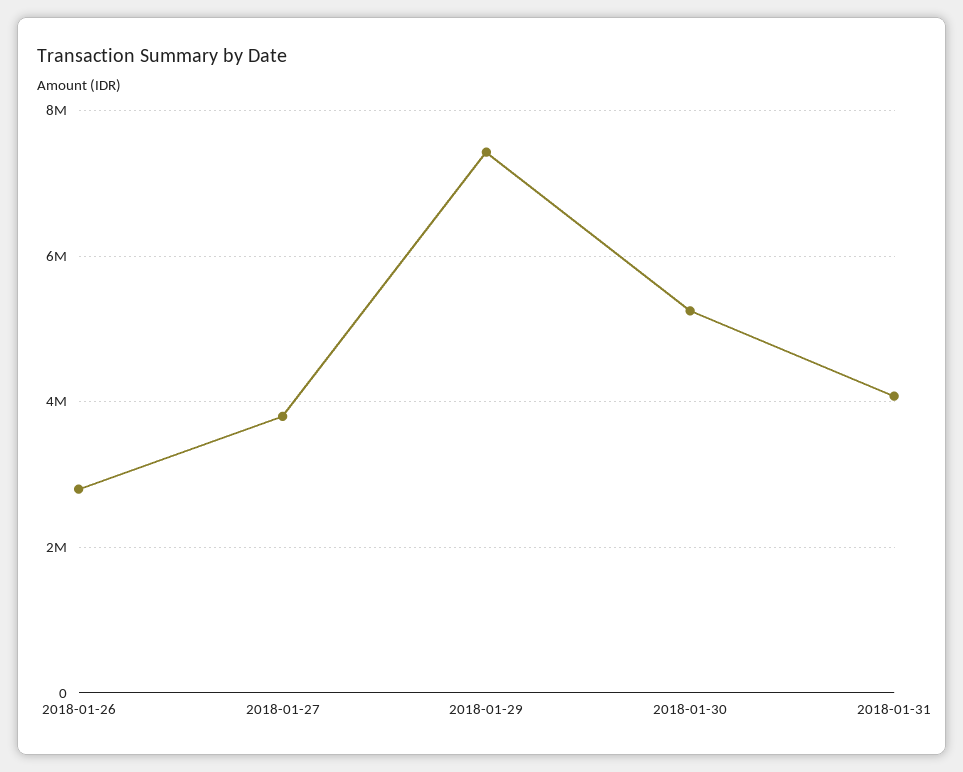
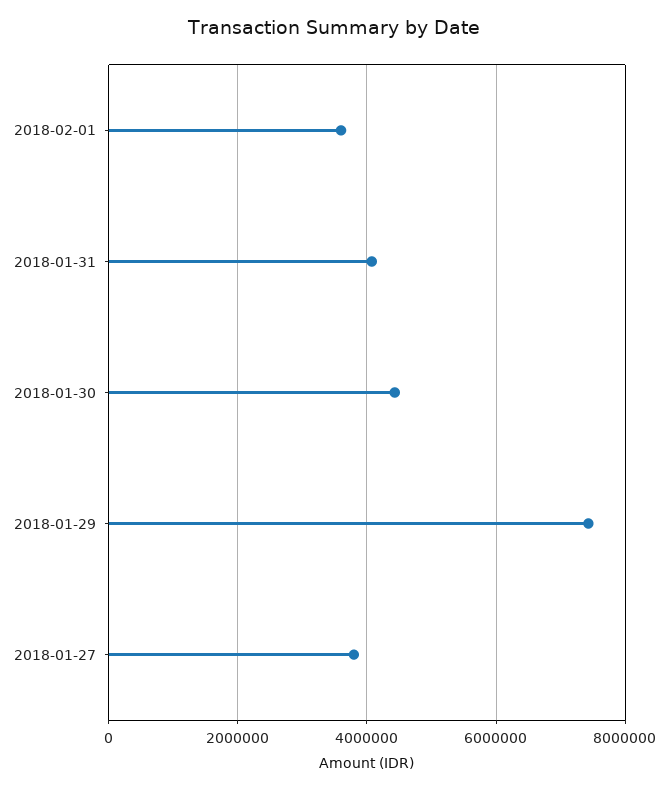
2018-01-26: 2800000 -> none
2018-01-30: 5200000 -> 4400000
2018-02-01: none -> 3600000

